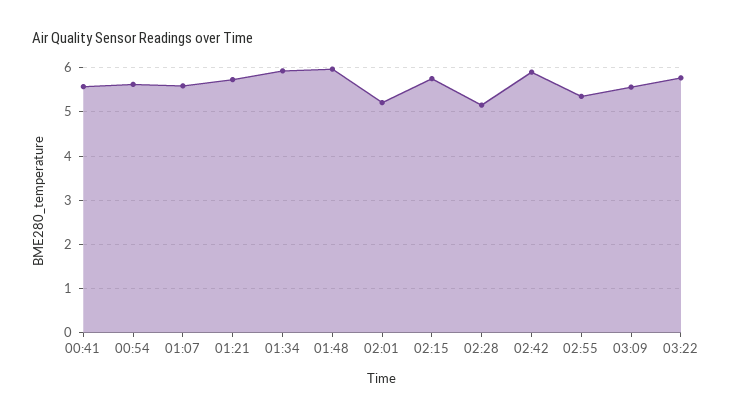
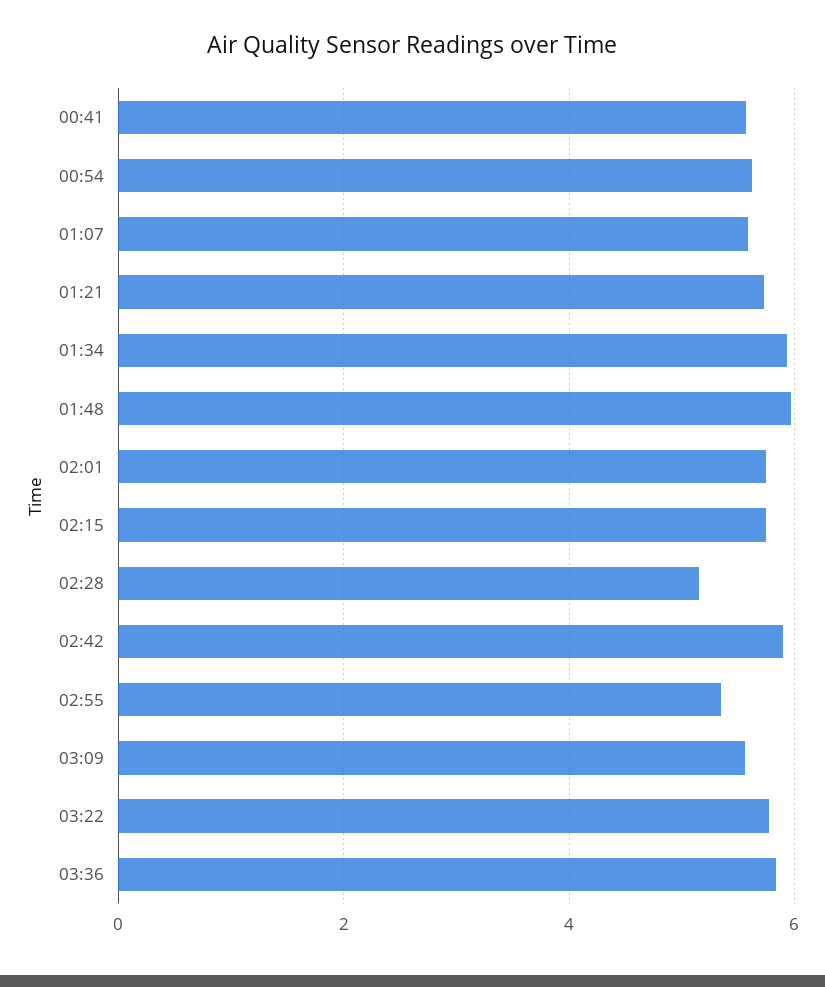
02:01: 5.2 -> 5.8
03:36: none -> 5.8

